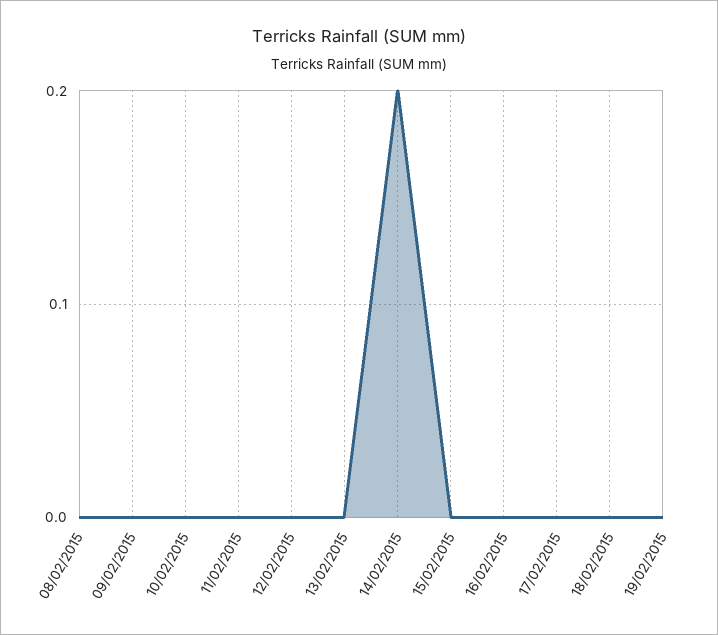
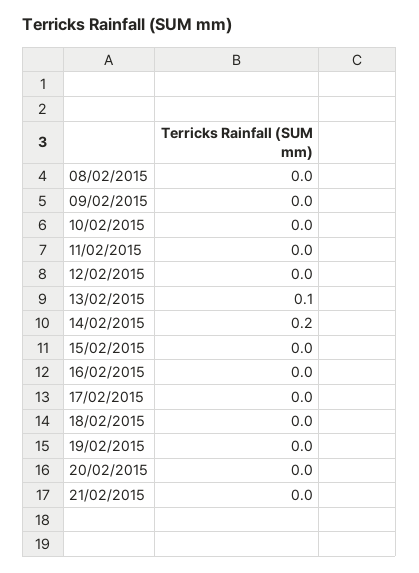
13/02/2015: 0 -> 0.1
20/02/2015: none -> 0
21/02/2015: none -> 0

